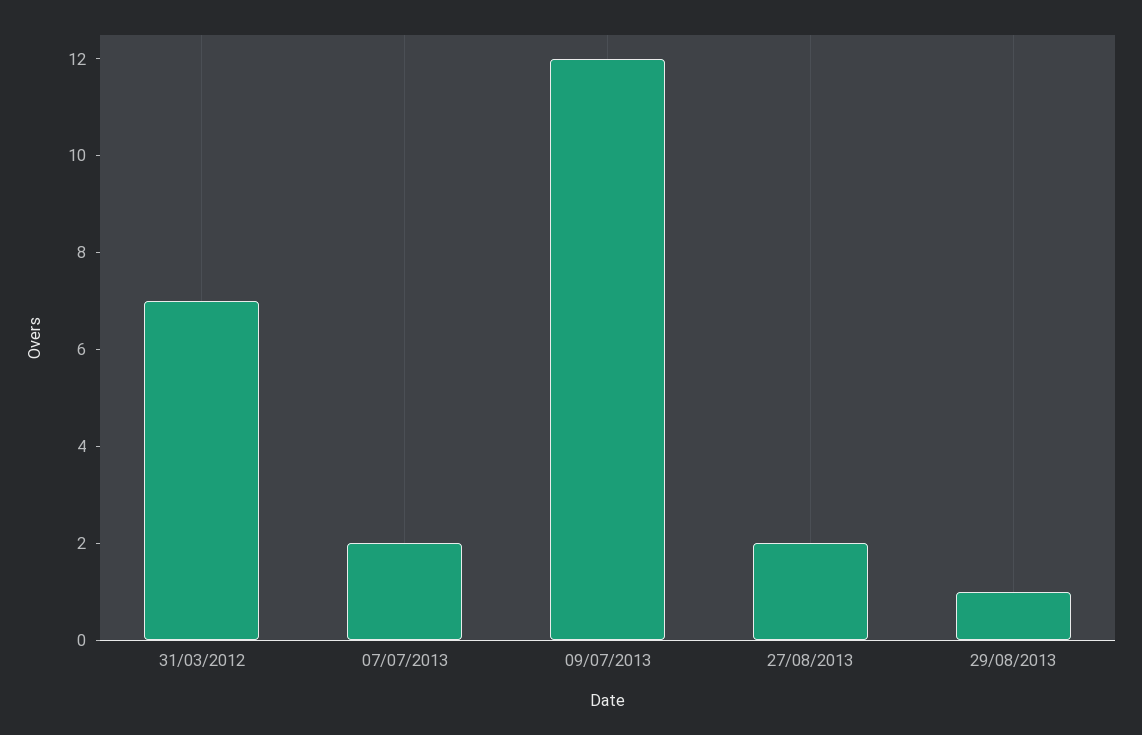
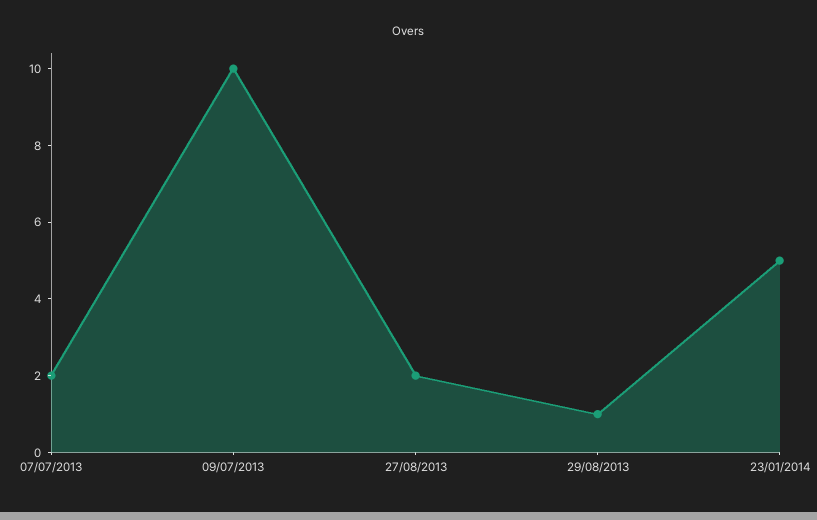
31/03/2012: 7 -> none
09/07/2013: 12 -> 10
23/01/2014: none -> 5

